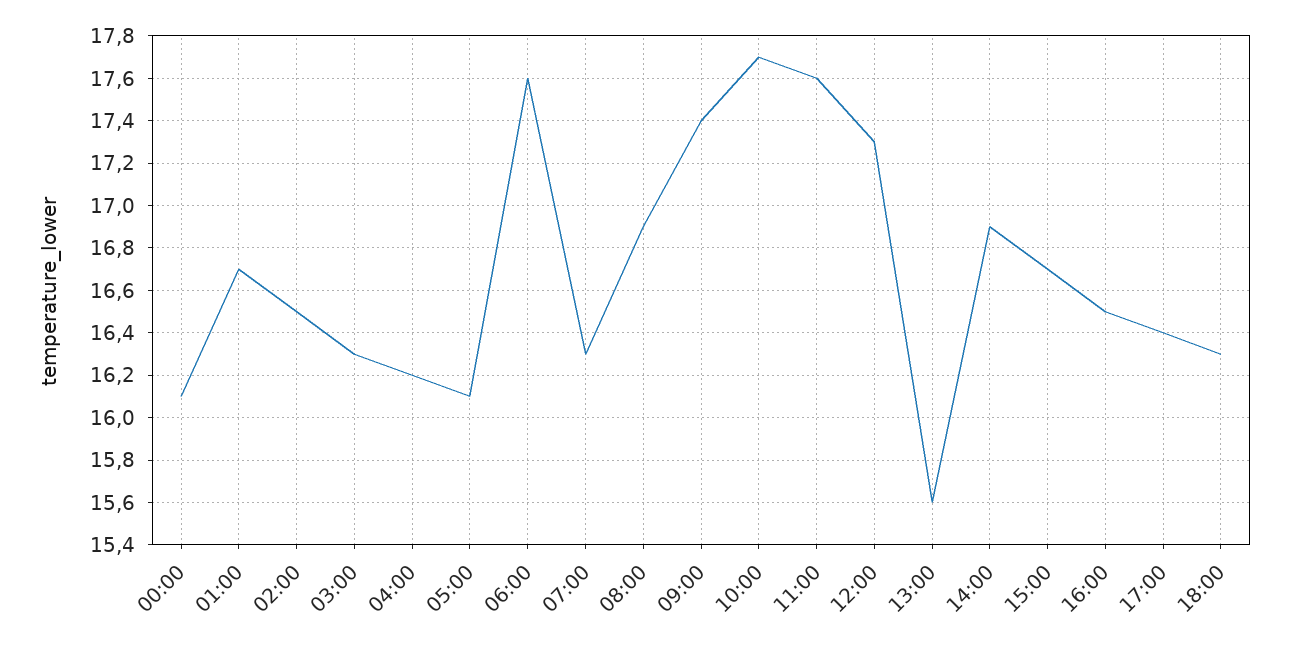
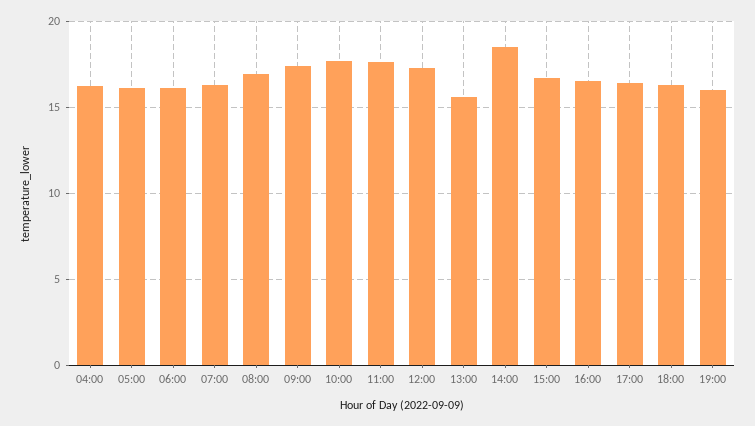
00:00: 16.1 -> none
01:00: 16.7 -> none
02:00: 16.5 -> none
03:00: 16.3 -> none
06:00: 17.6 -> 16
14:00: 16.9 -> 18.5
19:00: none -> 16

